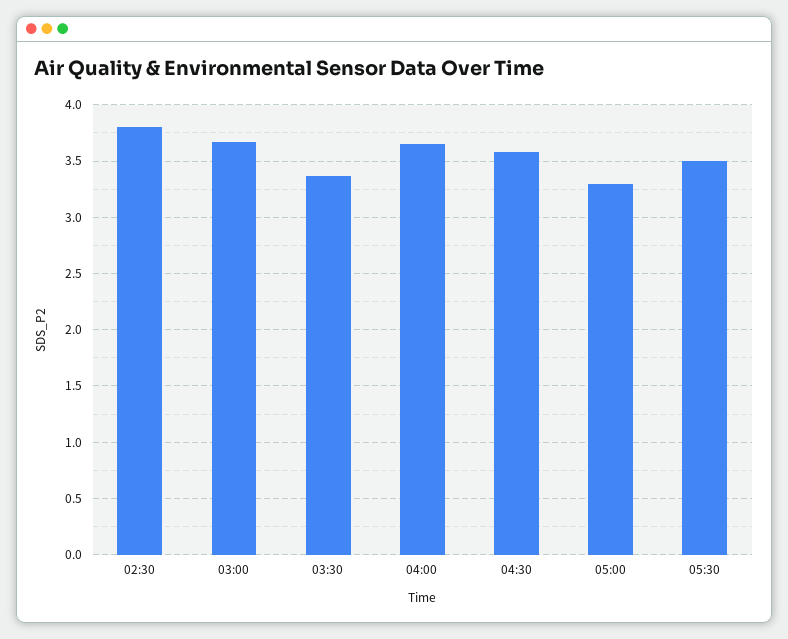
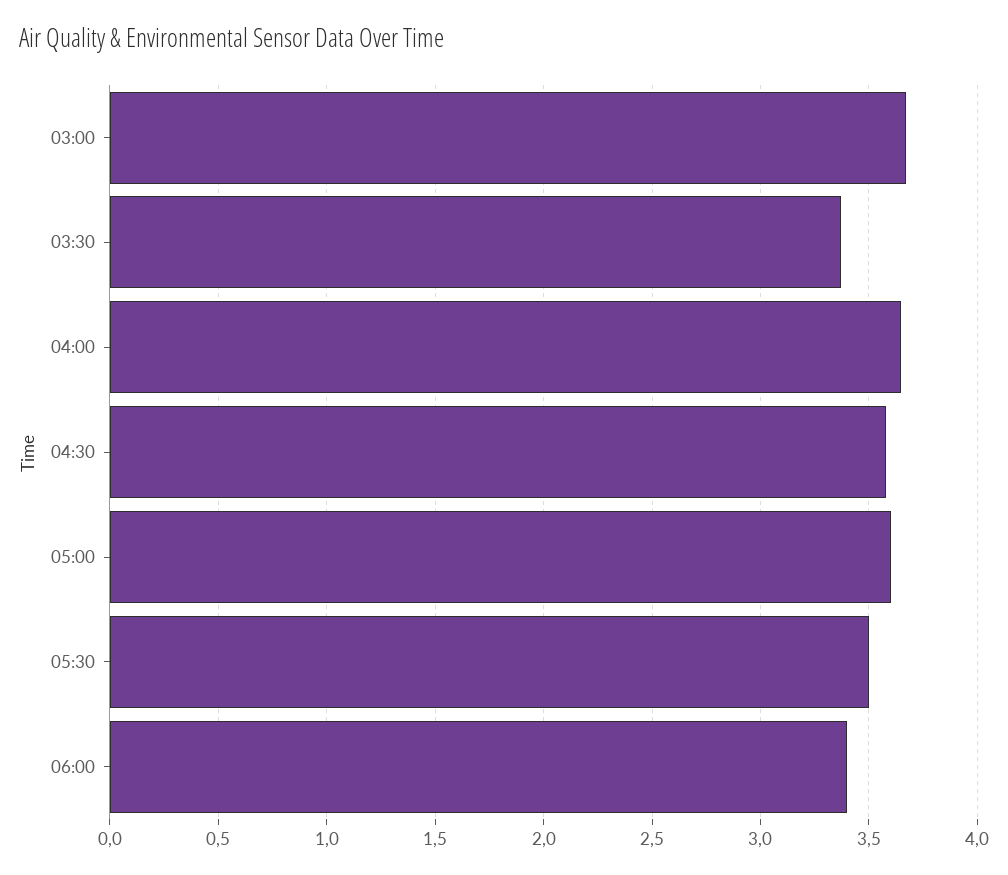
02:30: 3.8 -> none
05:00: 3.3 -> 3.6
06:00: none -> 3.4

